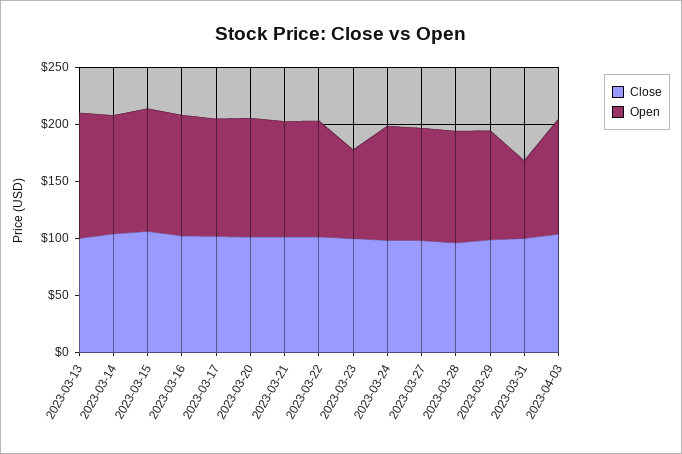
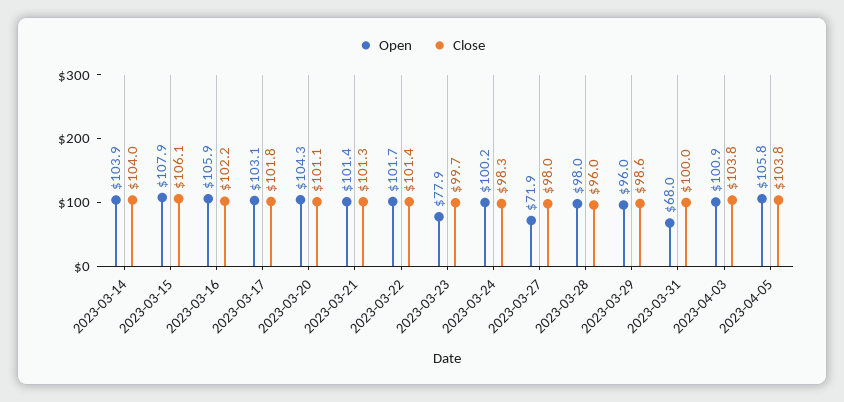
Close, 2023-03-13: 100 -> none
Open, 2023-03-13: 110 -> none
Open, 2023-03-27: 100 -> 71.9
Open, 2023-04-05: none -> 105.8
Close, 2023-04-05: none -> 103.8

